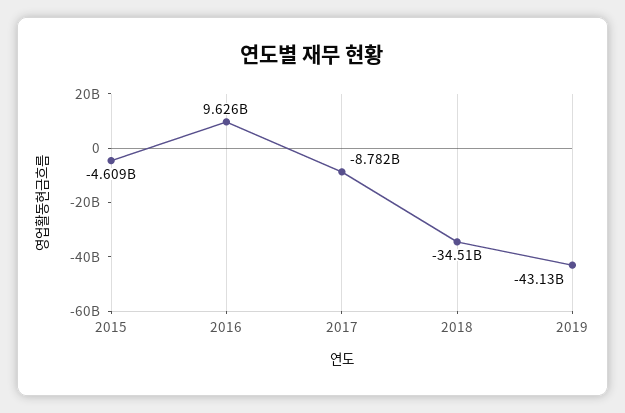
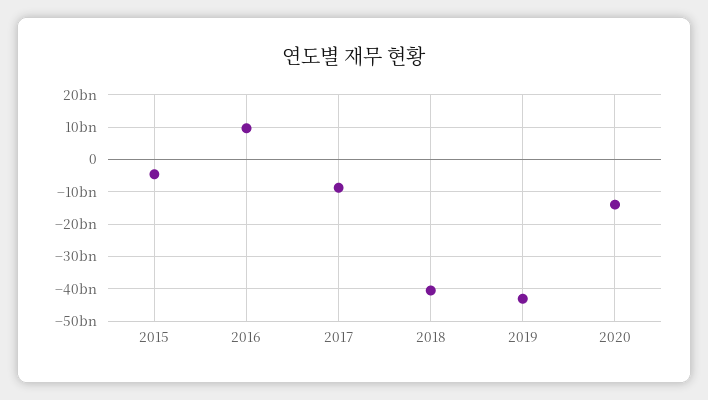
2018: -34510000000 -> -40000000000
2020: none -> -14000000000

